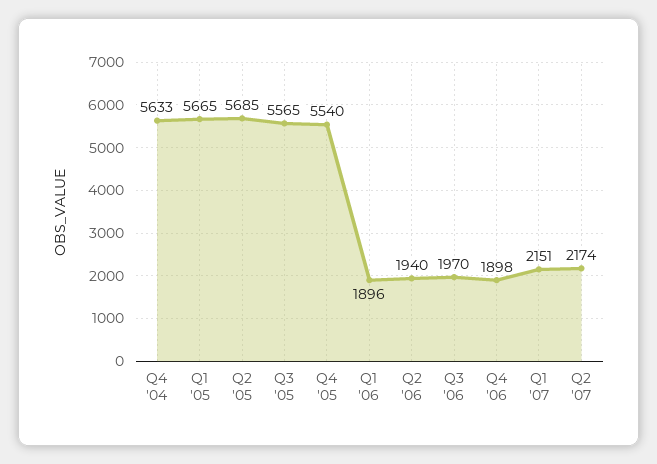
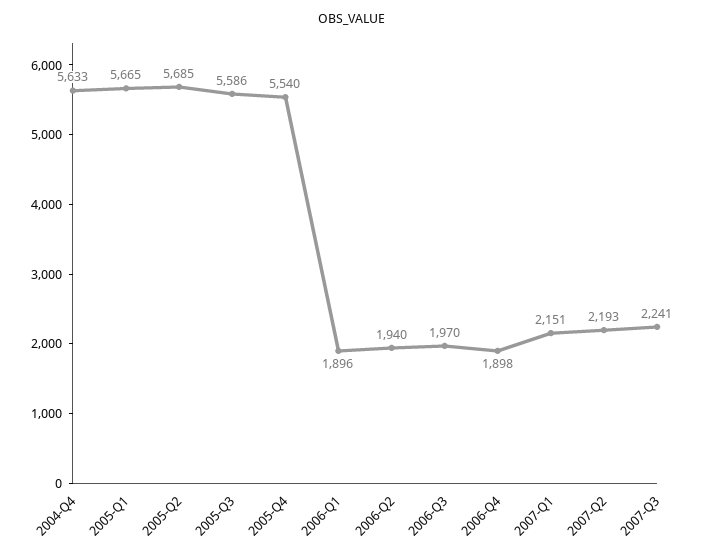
Q3 '05: 5565 -> 5586
Q2 '07: 2174 -> 2193
2007-Q3: none -> 2241

